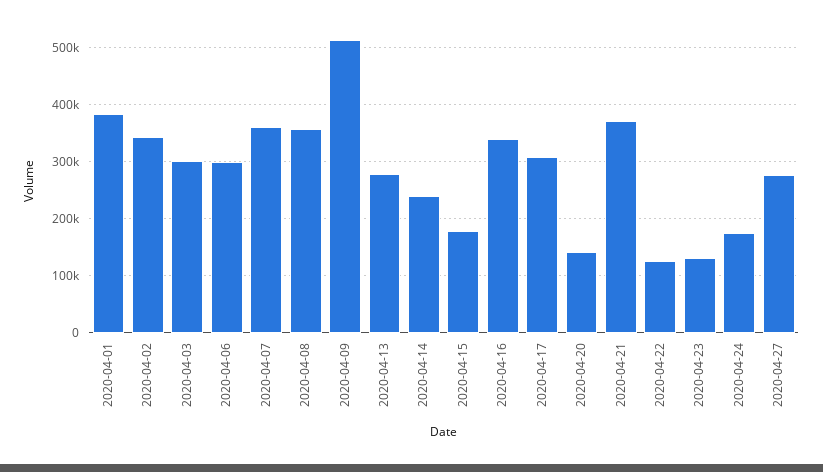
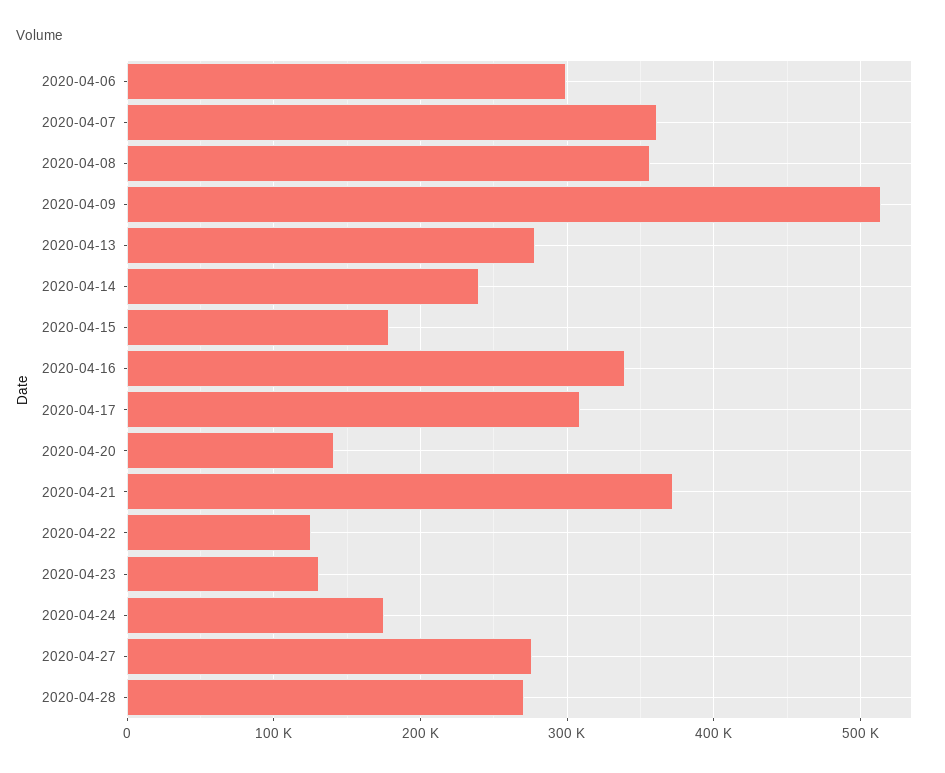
2020-04-01: 380000 -> none
2020-04-02: 340000 -> none
2020-04-03: 300000 -> none
2020-04-28: none -> 270000

